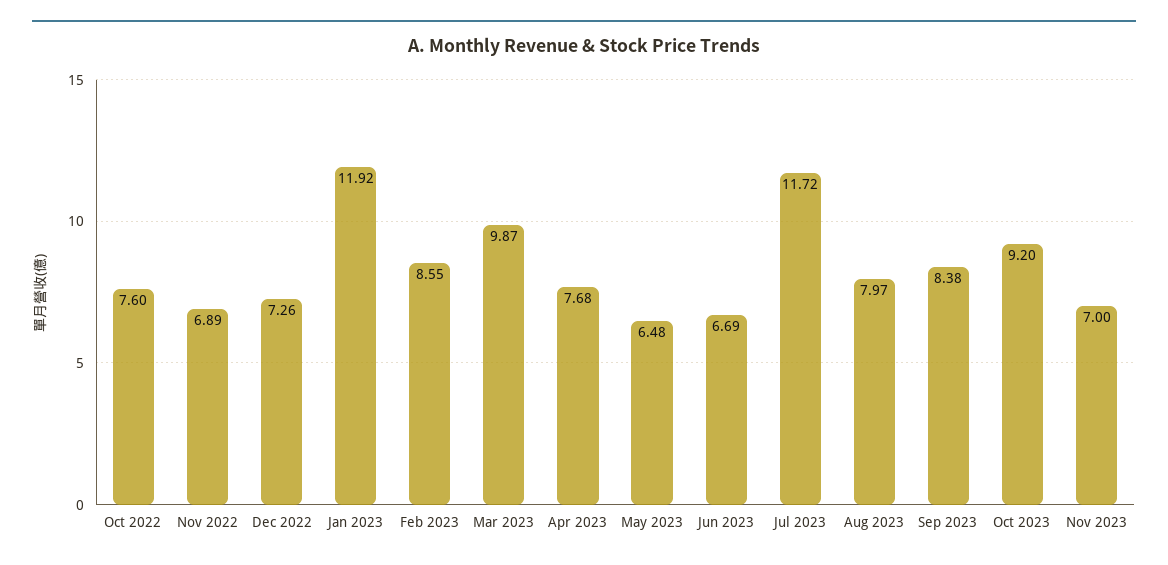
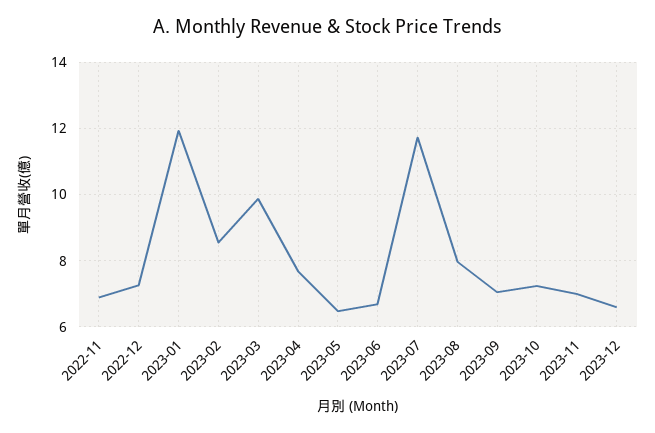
Oct 2022: 7.6 -> none
Sep 2023: 8.38 -> 7
Oct 2023: 9.2 -> 7.2
2023-12: none -> 6.6

